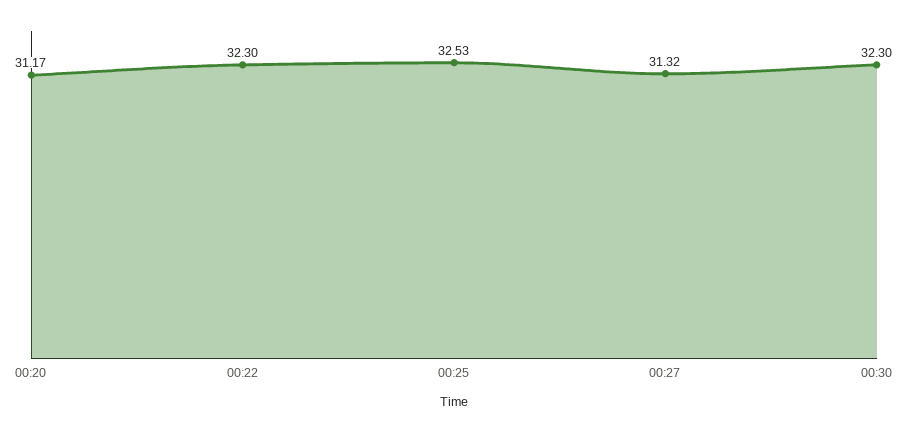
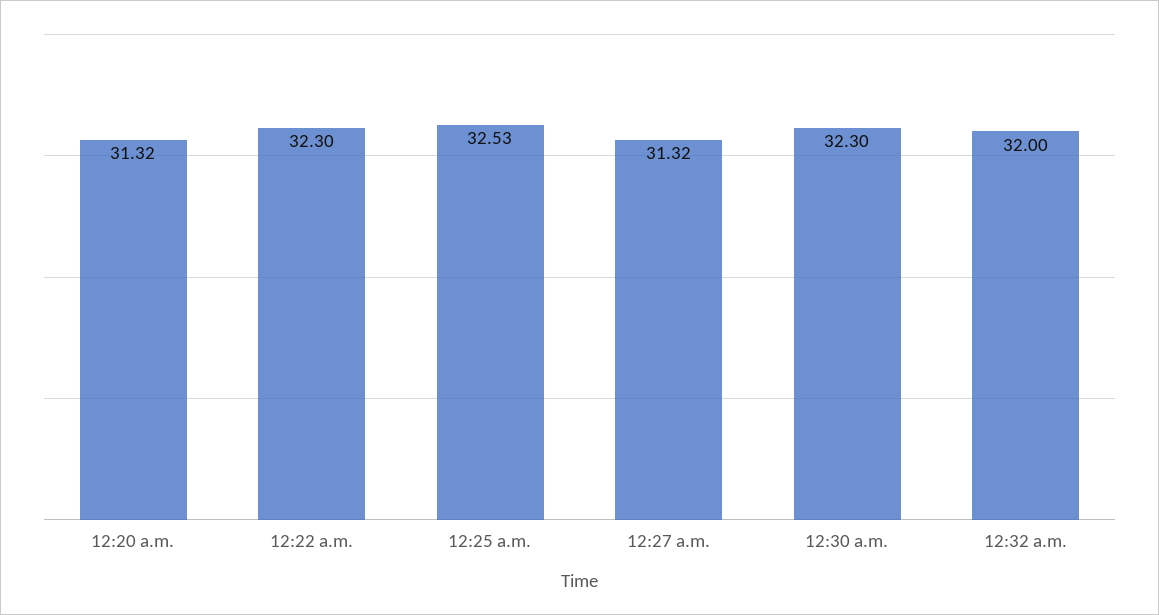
00:20: 31.17 -> 31.32
12:32 a.m.: none -> 32

